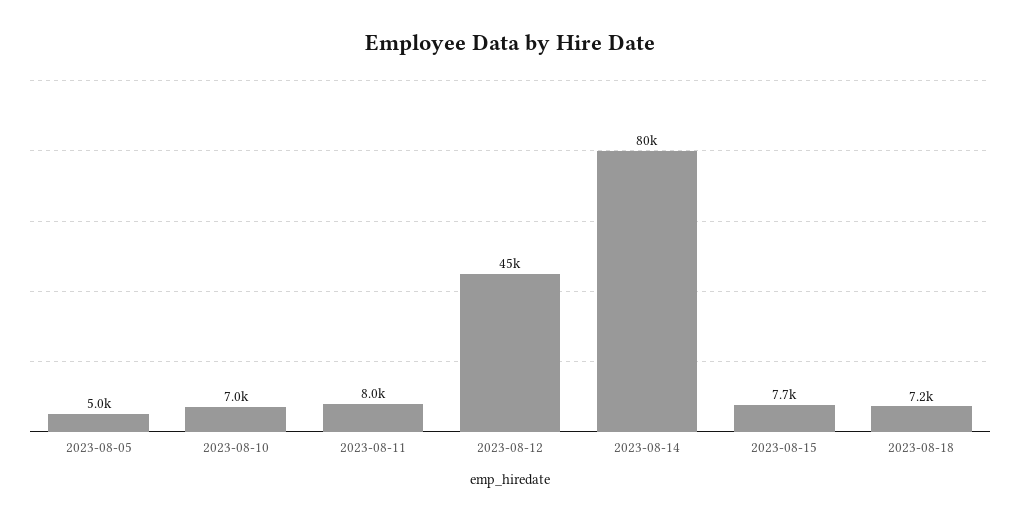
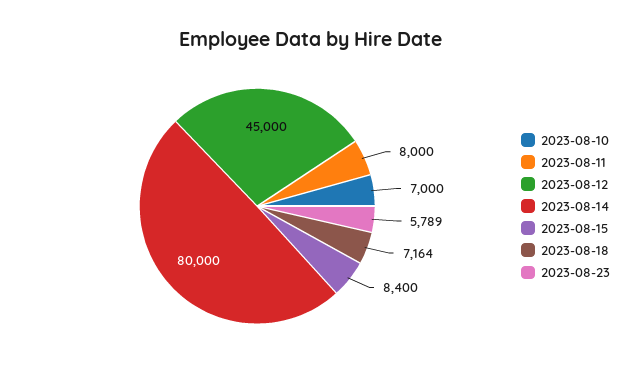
2023-08-05: 5000 -> none
2023-08-15: 7700 -> 8400
2023-08-23: none -> 5789

